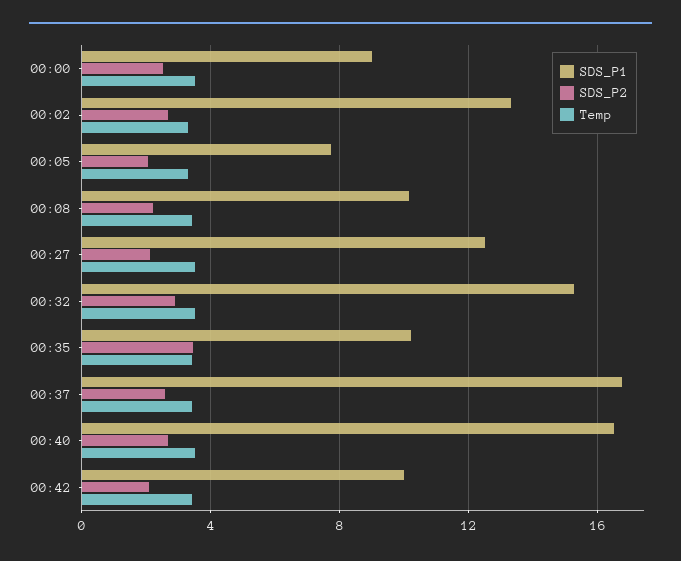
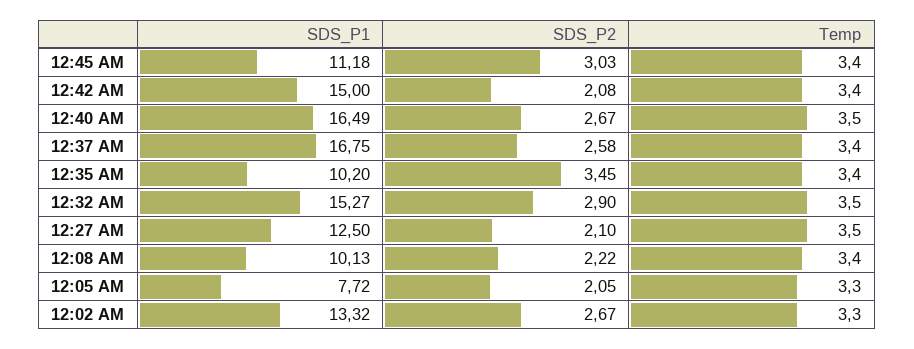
SDS_P1, 00:00: 9 -> none
SDS_P2, 00:00: 2.5 -> none
Temp, 00:00: 3.5 -> none
SDS_P1, 00:42: 10 -> 15
SDS_P1, 12:45 AM: none -> 11.18
SDS_P2, 12:45 AM: none -> 3.03
Temp, 12:45 AM: none -> 3.4

